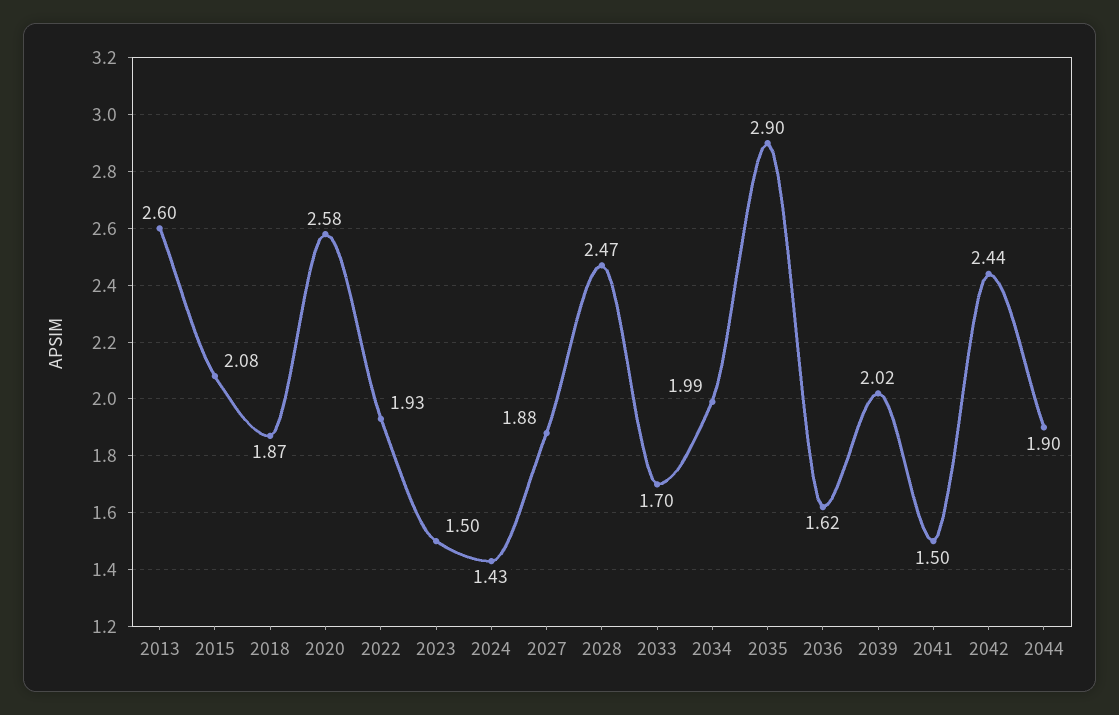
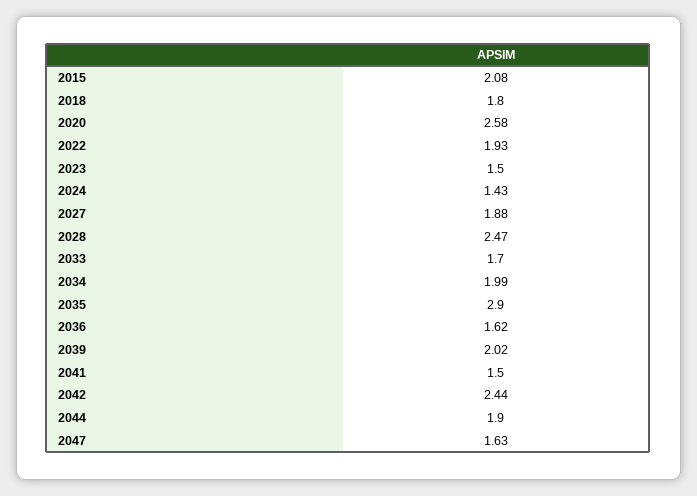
2013: 2.6 -> none
2018: 1.87 -> 1.8
2047: none -> 1.63

